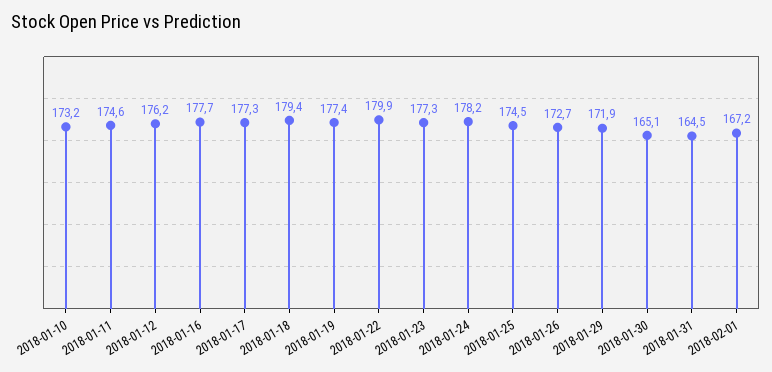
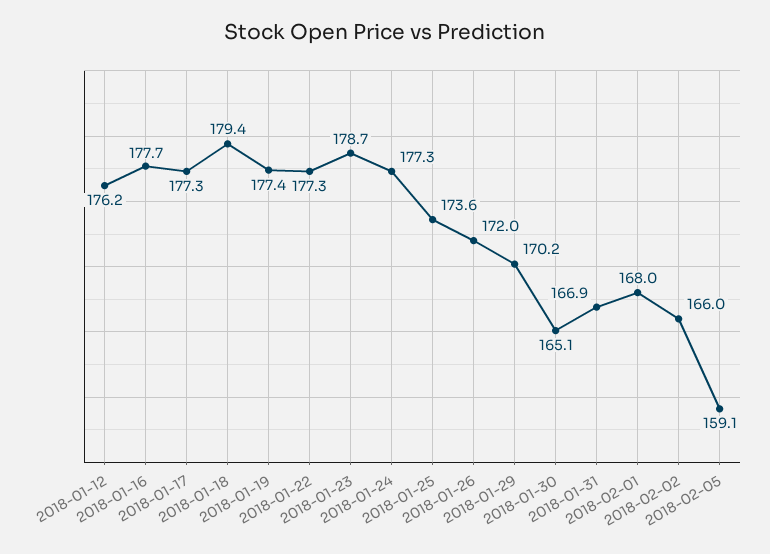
2018-01-10: 173.2 -> none
2018-01-11: 174.6 -> none
2018-01-22: 179.9 -> 177.3
2018-01-23: 177.3 -> 178.7
2018-01-24: 178.2 -> 177.3
2018-01-25: 174.5 -> 173.6
2018-01-26: 172.7 -> 172
2018-01-29: 171.9 -> 170.2
2018-01-31: 164.5 -> 166.9
2018-02-01: 167.2 -> 168
2018-02-02: none -> 166
2018-02-05: none -> 159.1

